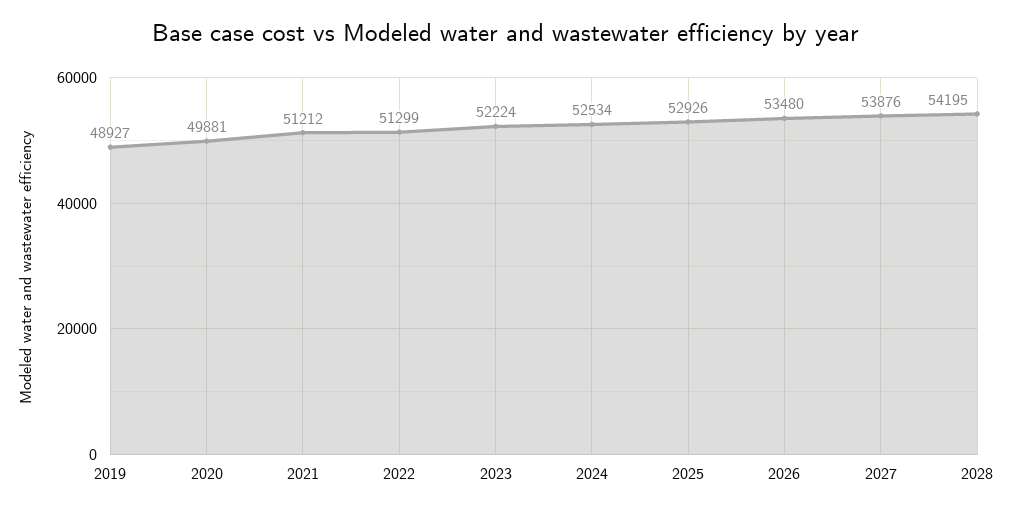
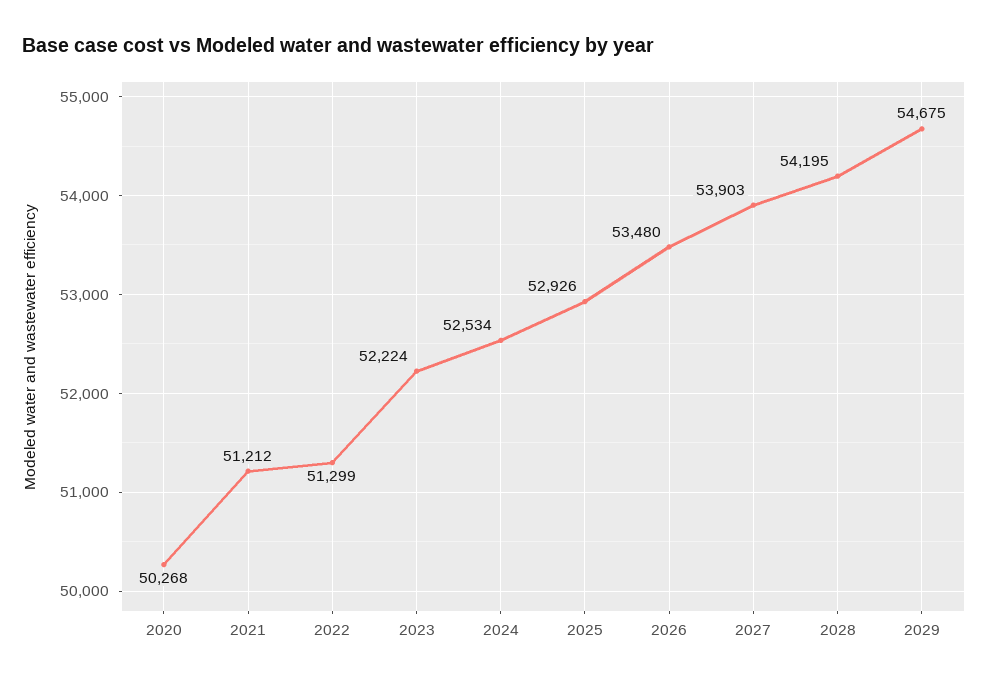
2019: 48927 -> none
2020: 49881 -> 50268
2027: 53876 -> 53903
2029: none -> 54675

